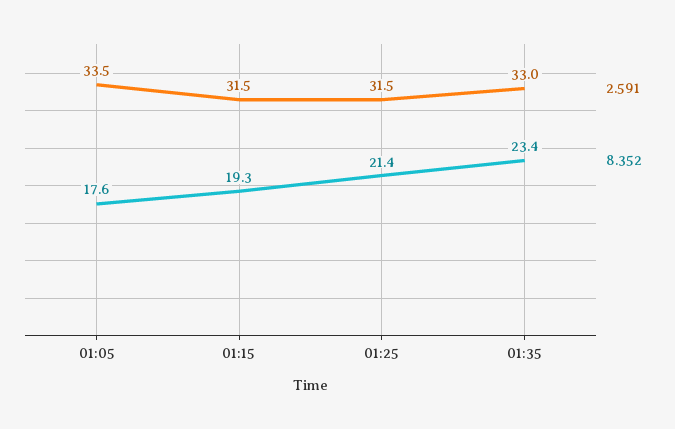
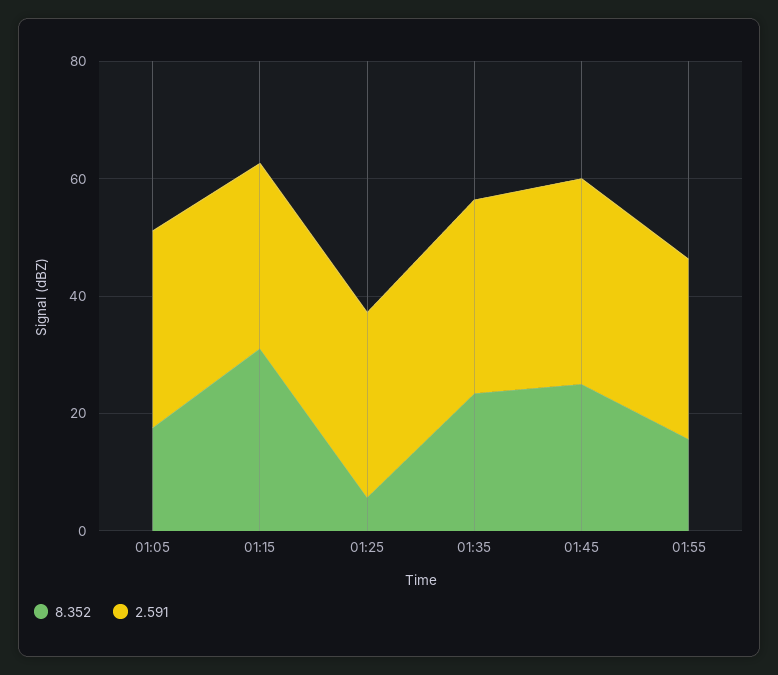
8.352, 01:15: 19.3 -> 30
8.352, 01:25: 21.4 -> 5
8.352, 01:45: none -> 25
2.591, 01:45: none -> 35
8.352, 01:55: none -> 15
2.591, 01:55: none -> 30

